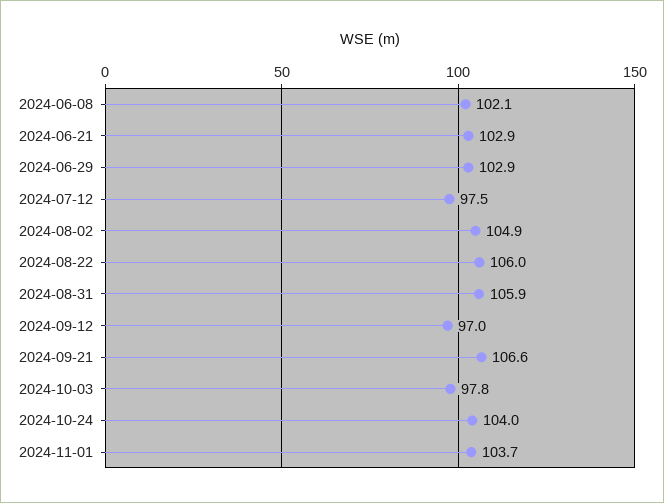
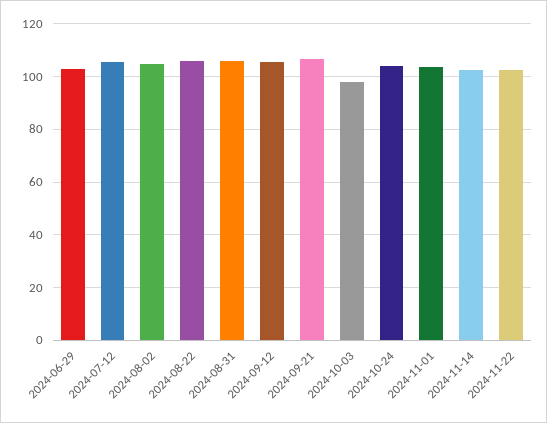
2024-06-08: 102.1 -> none
2024-06-21: 102.9 -> none
2024-07-12: 97.5 -> 105
2024-09-12: 97 -> 105
2024-11-14: none -> 102.5
2024-11-22: none -> 102.5

